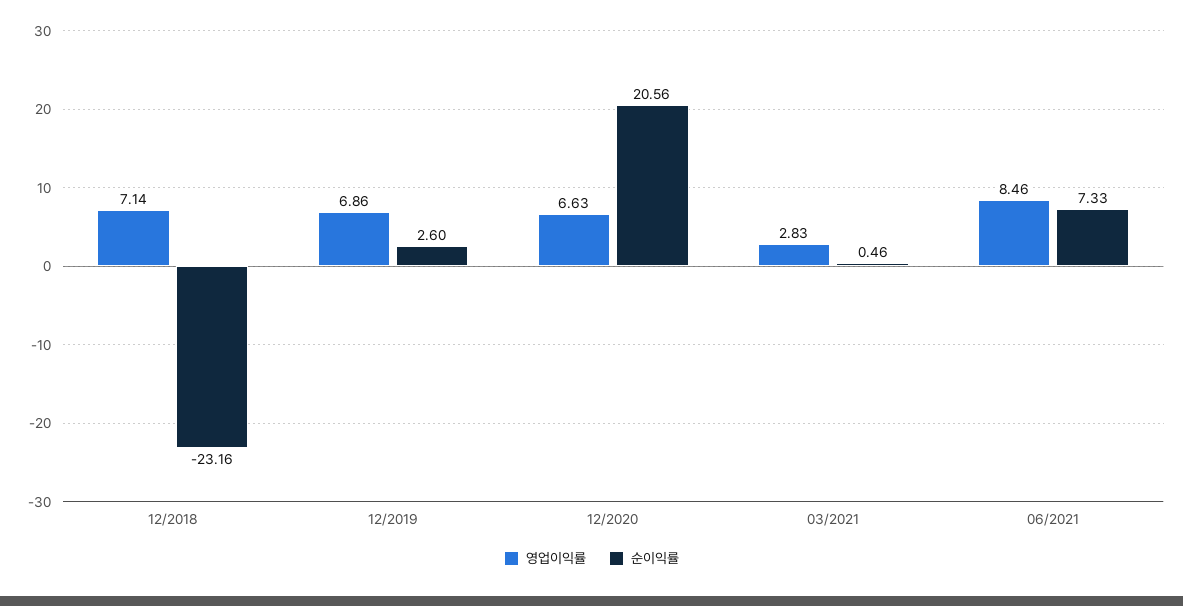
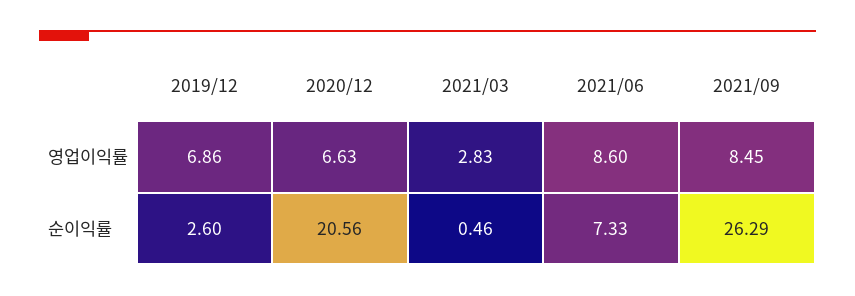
영업이익률, 12/2018: 7.14 -> none
순이익률, 12/2018: -23.16 -> none
영업이익률, 06/2021: 8.46 -> 8.6
영업이익률, 2021/09: none -> 8.45
순이익률, 2021/09: none -> 26.29

